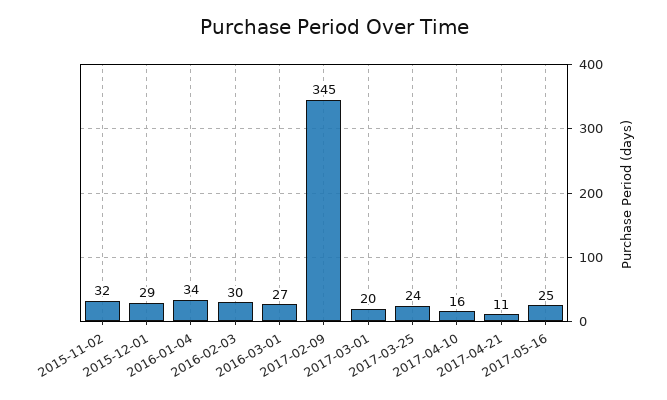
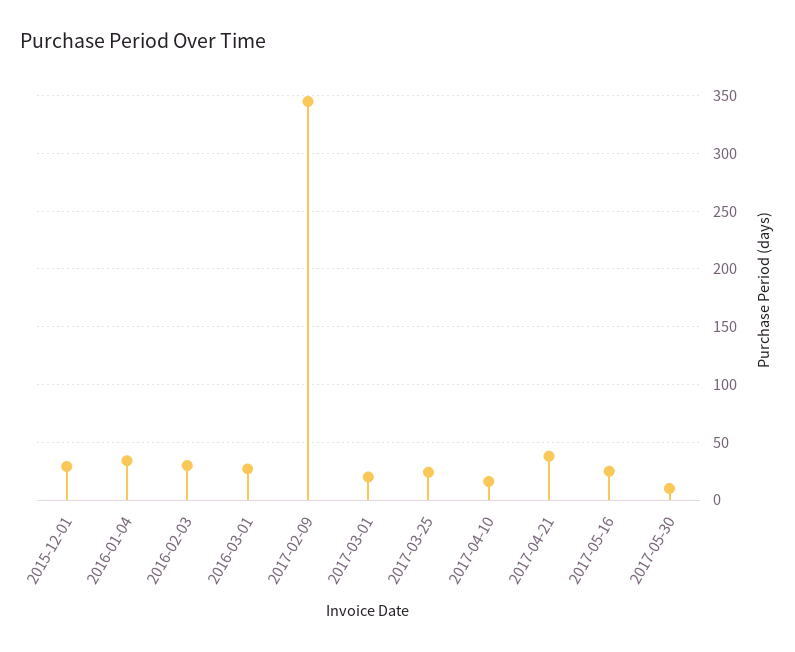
2015-11-02: 32 -> none
2017-04-21: 11 -> 40
2017-05-30: none -> 10

